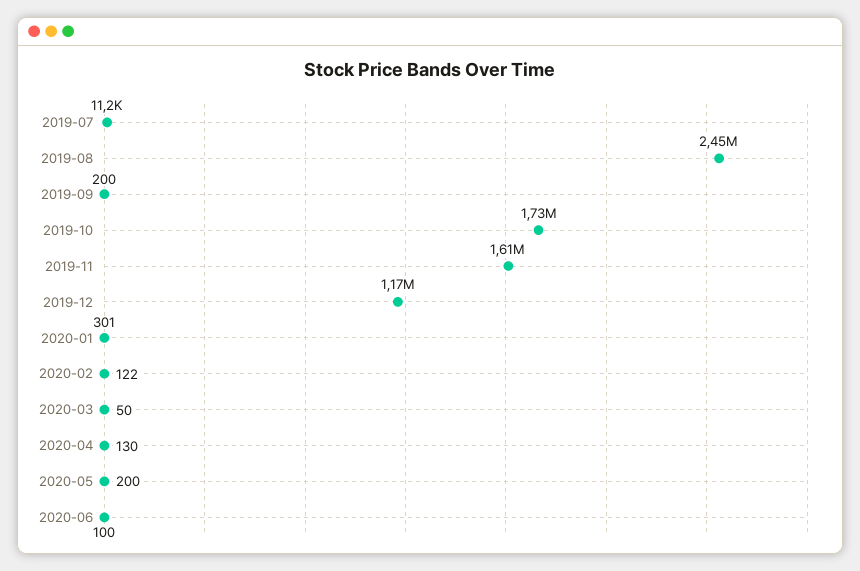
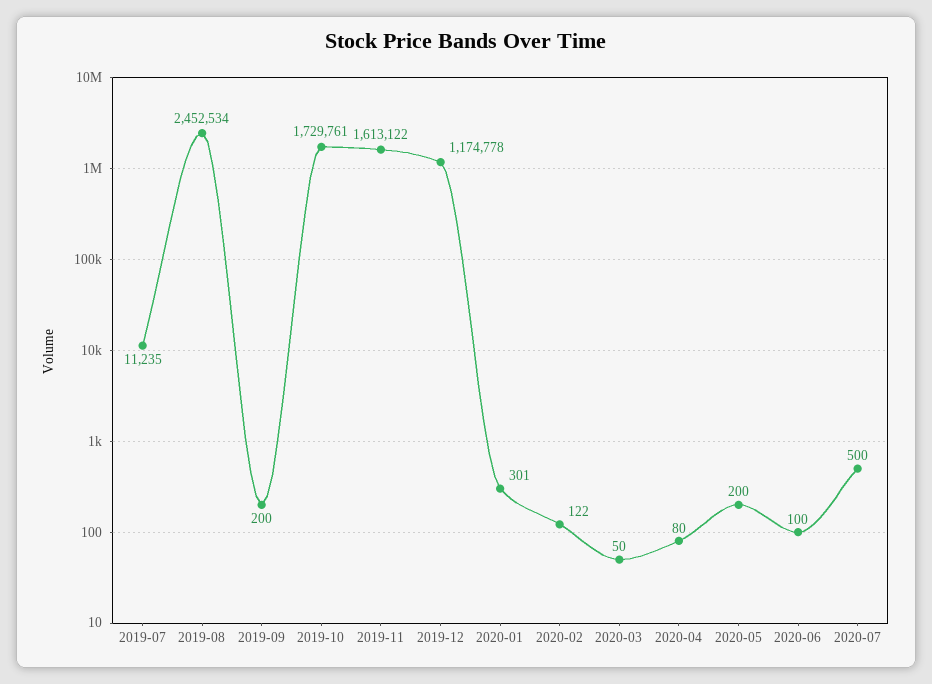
2020-04: 130 -> 80
2020-07: none -> 500

